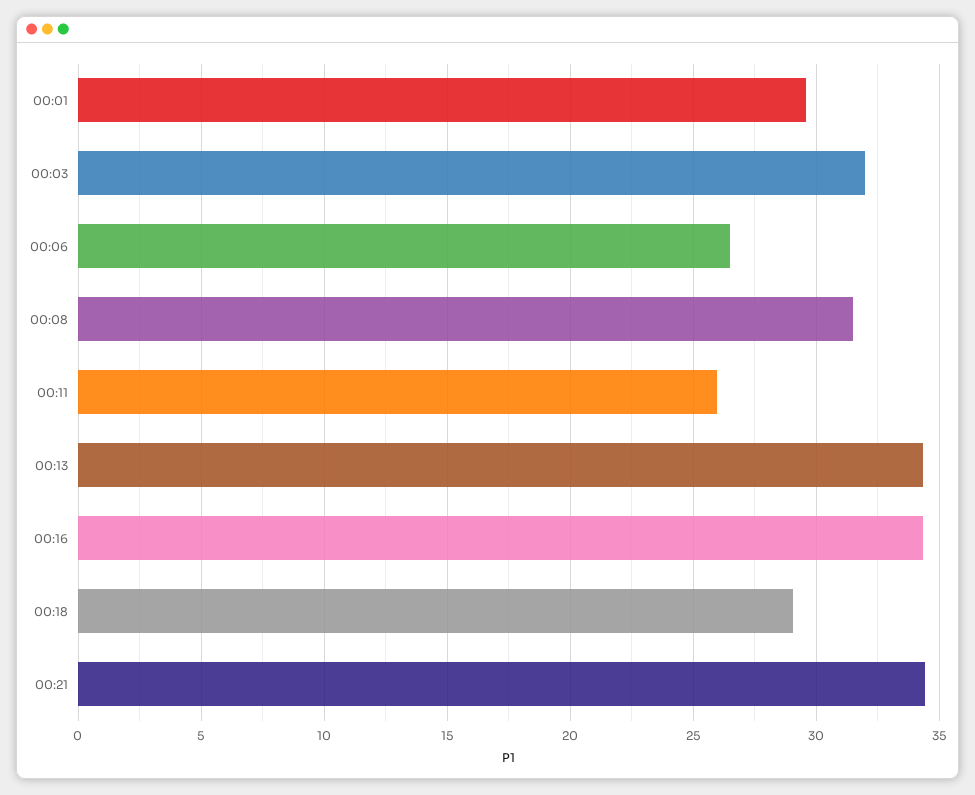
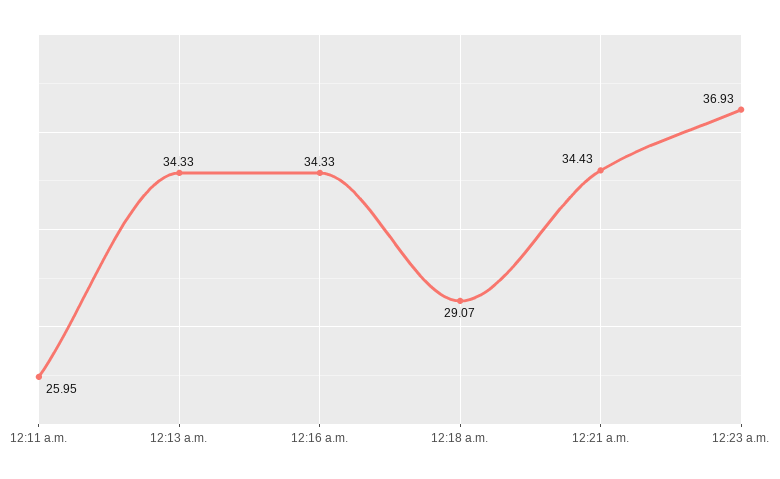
00:01: 29.5 -> none
00:03: 32 -> none
00:06: 26.5 -> none
00:08: 31.5 -> none
12:23 a.m.: none -> 36.93

